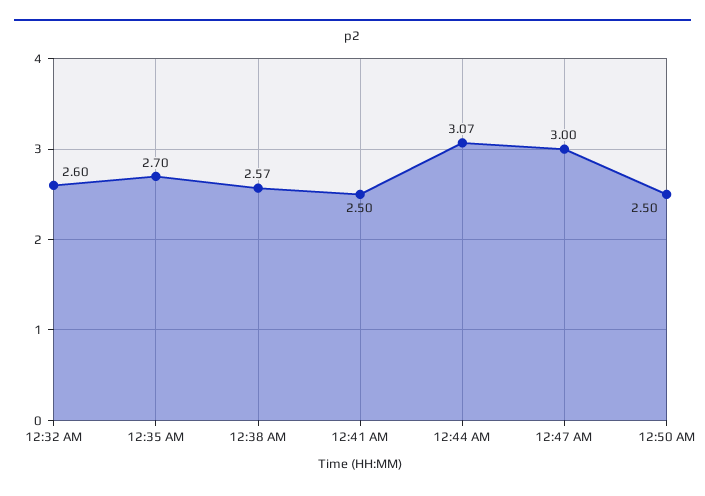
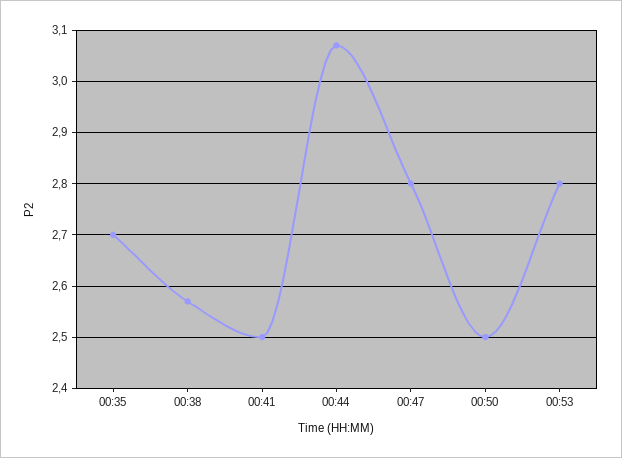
12:32 AM: 2.6 -> none
12:47 AM: 3 -> 2.8
00:53: none -> 2.8

